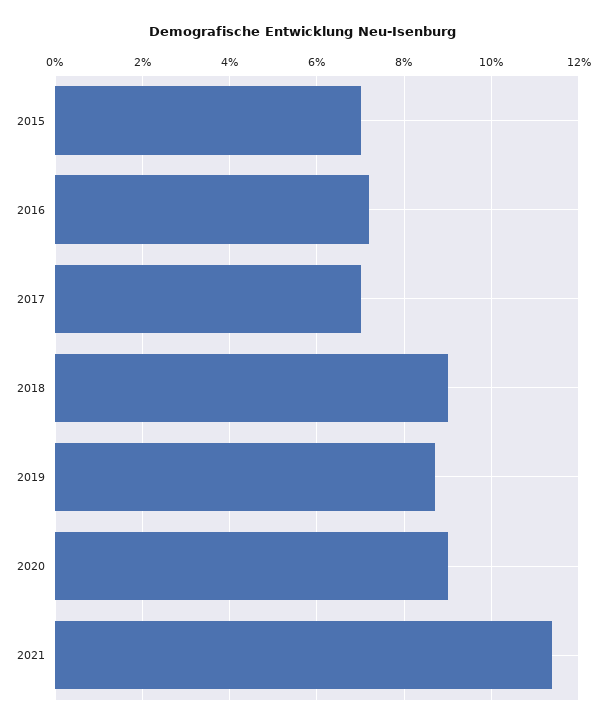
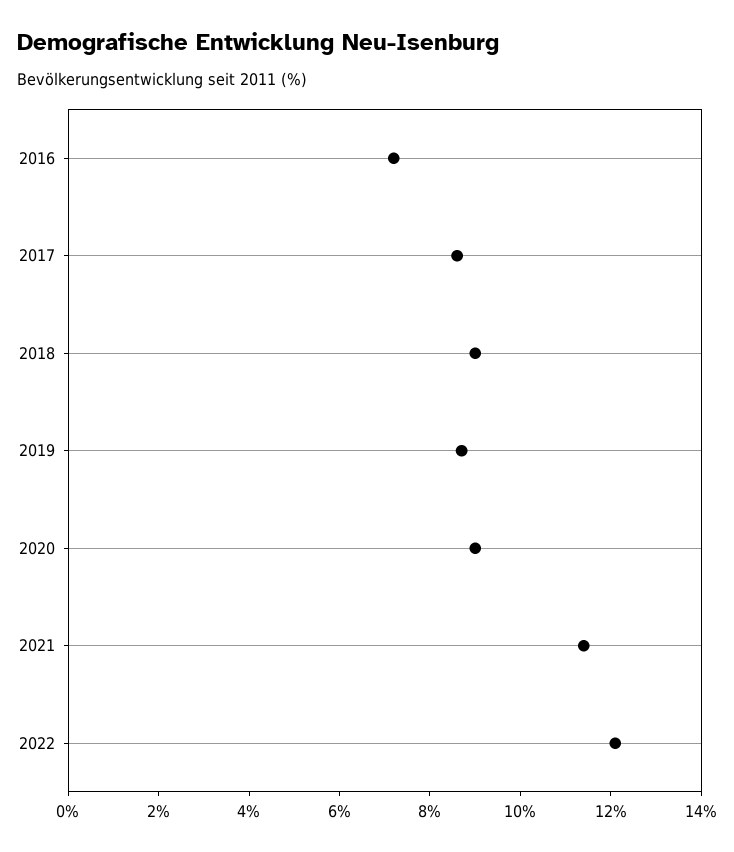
2015: 7 -> none
2017: 7 -> 8.5
2022: none -> 12

